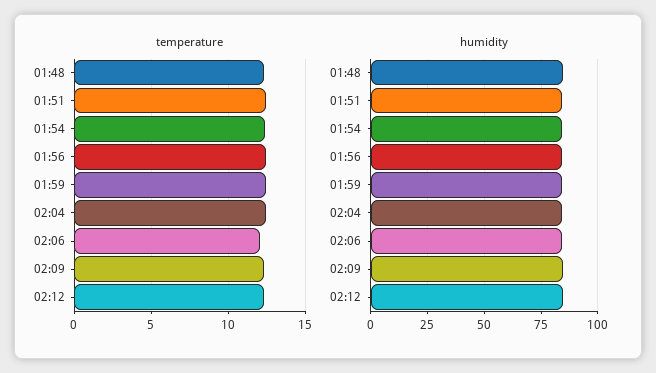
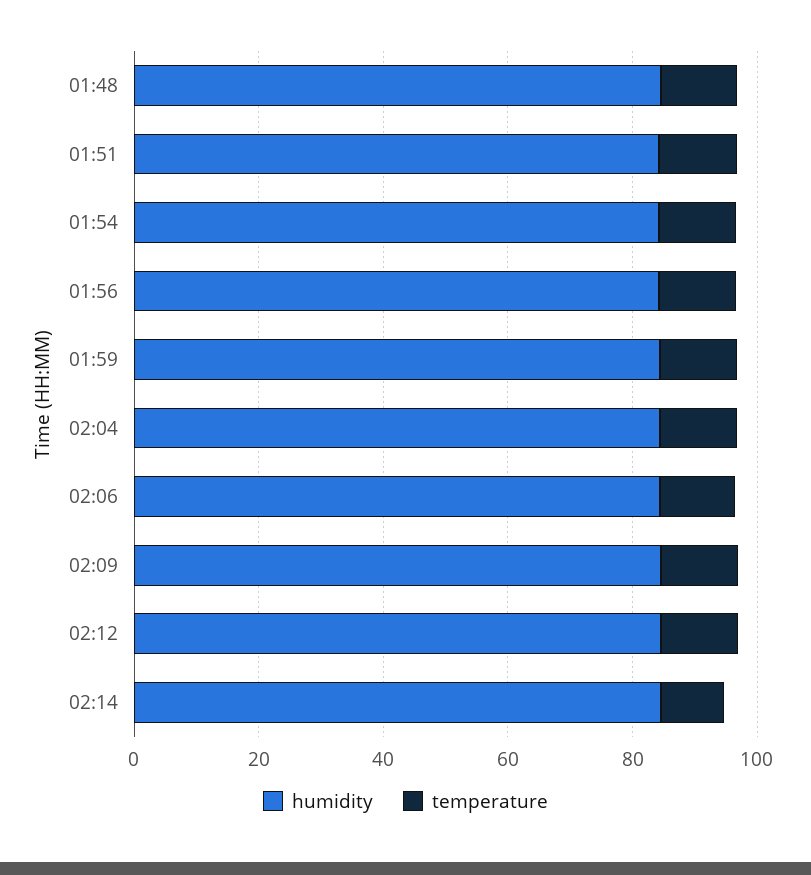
humidity, 02:14: none -> 85
temperature, 02:14: none -> 10

